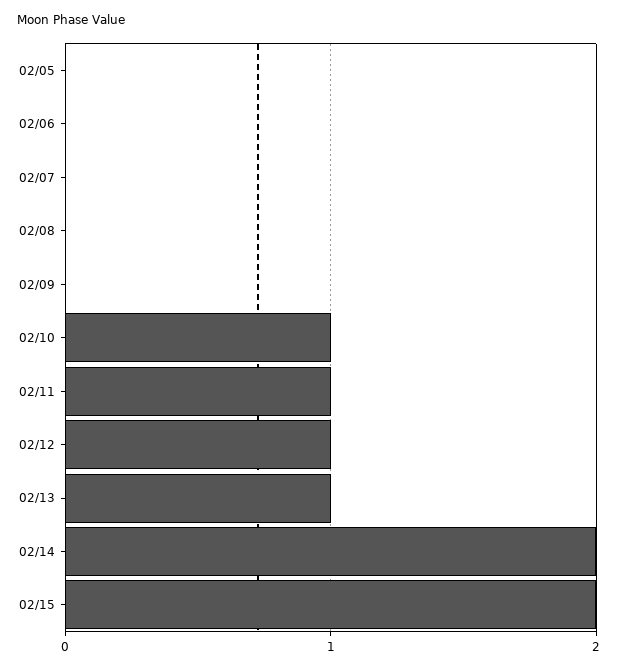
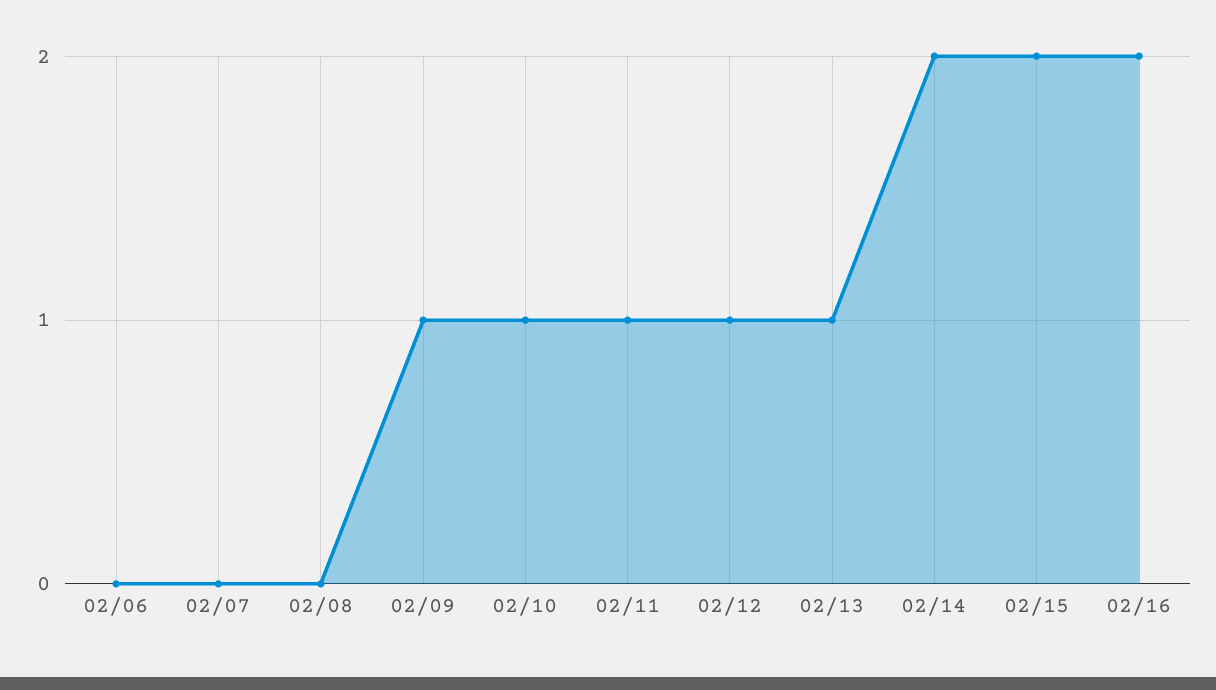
02/05: 0 -> none
02/09: 0 -> 1
02/16: none -> 2

